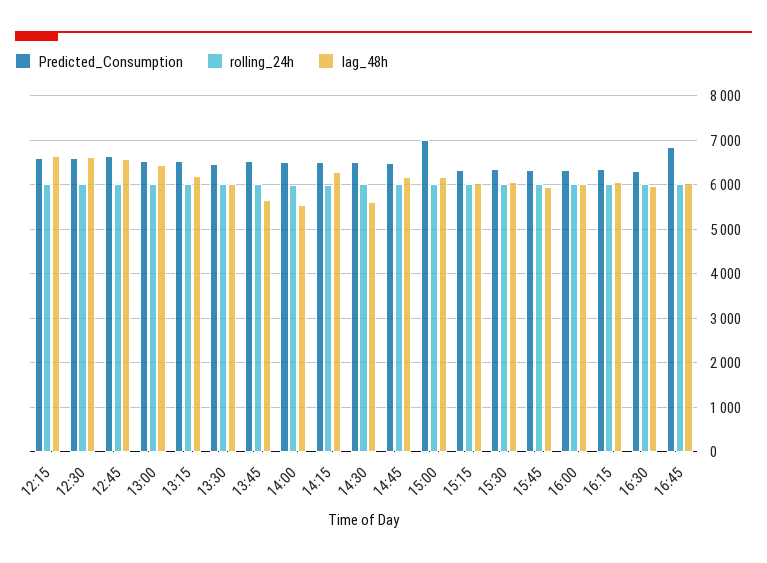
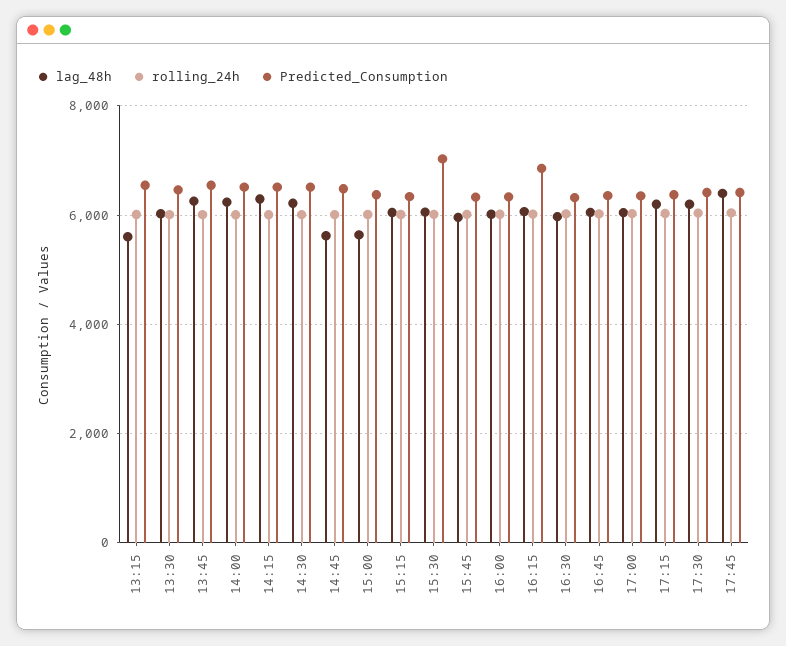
Predicted_Consumption, 12:15: 6600 -> none
rolling_24h, 12:15: 6000 -> none
lag_48h, 12:15: 6600 -> none
Predicted_Consumption, 12:30: 6600 -> none
rolling_24h, 12:30: 6000 -> none
lag_48h, 12:30: 6600 -> none
Predicted_Consumption, 12:45: 6600 -> none
rolling_24h, 12:45: 6000 -> none
lag_48h, 12:45: 6600 -> none
Predicted_Consumption, 13:00: 6600 -> none
rolling_24h, 13:00: 6000 -> none
lag_48h, 13:00: 6400 -> none
lag_48h, 13:15: 6200 -> 5600
lag_48h, 13:45: 5600 -> 6200
lag_48h, 14:00: 5600 -> 6200
lag_48h, 14:30: 5600 -> 6200
lag_48h, 14:45: 6200 -> 5600
Predicted_Consumption, 15:00: 7000 -> 6400
lag_48h, 15:00: 6200 -> 5600
Predicted_Consumption, 15:30: 6400 -> 7000
Predicted_Consumption, 16:15: 6400 -> 6800
Predicted_Consumption, 16:45: 6800 -> 6400
lag_48h, 17:00: none -> 6000
rolling_24h, 17:00: none -> 6000
Predicted_Consumption, 17:00: none -> 6400
lag_48h, 17:15: none -> 6200
rolling_24h, 17:15: none -> 6000
Predicted_Consumption, 17:15: none -> 6400
lag_48h, 17:30: none -> 6200
rolling_24h, 17:30: none -> 6000
Predicted_Consumption, 17:30: none -> 6400
lag_48h, 17:45: none -> 6400
rolling_24h, 17:45: none -> 6000
Predicted_Consumption, 17:45: none -> 6400

